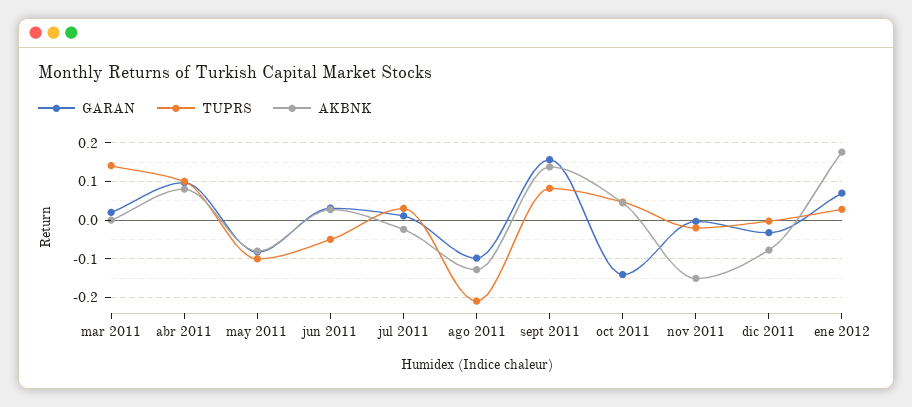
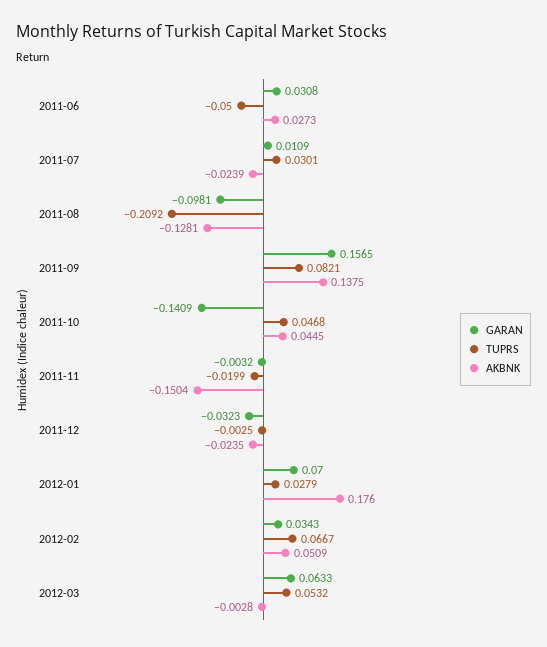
GARAN, mar 2011: 0.02 -> none
TUPRS, mar 2011: 0.14 -> none
AKBNK, mar 2011: 0 -> none
GARAN, abr 2011: 0.1 -> none
TUPRS, abr 2011: 0.1 -> none
AKBNK, abr 2011: 0.08 -> none
GARAN, may 2011: -0.08 -> none
TUPRS, may 2011: -0.1 -> none
AKBNK, may 2011: -0.08 -> none
AKBNK, dic 2011: -0.08 -> -0.0235
GARAN, 2012-02: none -> 0.0343
TUPRS, 2012-02: none -> 0.0667
AKBNK, 2012-02: none -> 0.0509
GARAN, 2012-03: none -> 0.0633
TUPRS, 2012-03: none -> 0.0532
AKBNK, 2012-03: none -> -0.0028

